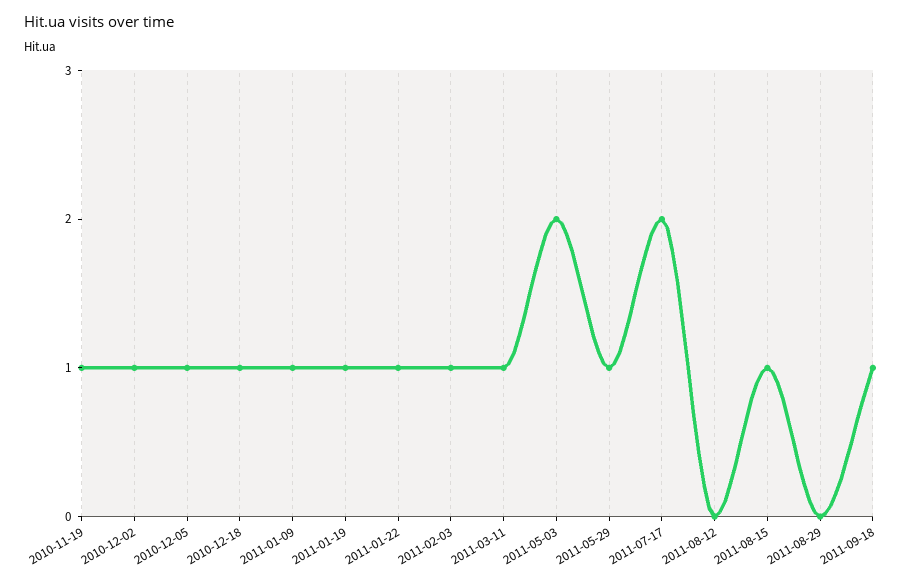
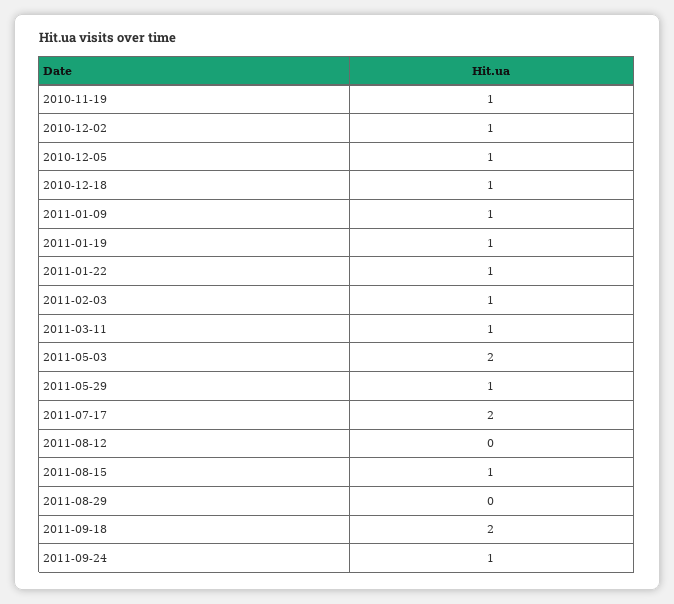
2011-09-18: 1 -> 2
2011-09-24: none -> 1

